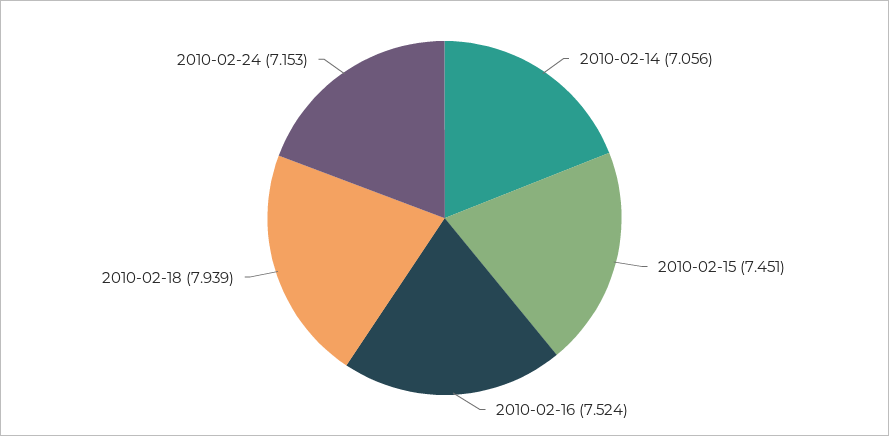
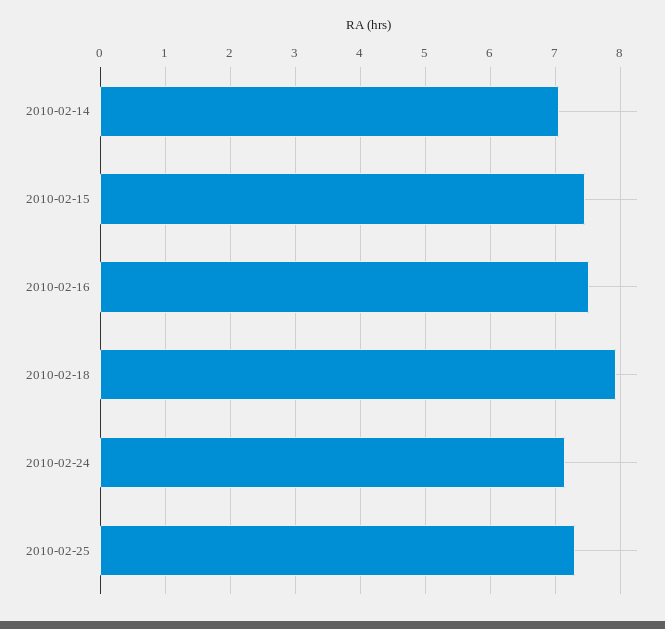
2010-02-25: none -> 7.3

